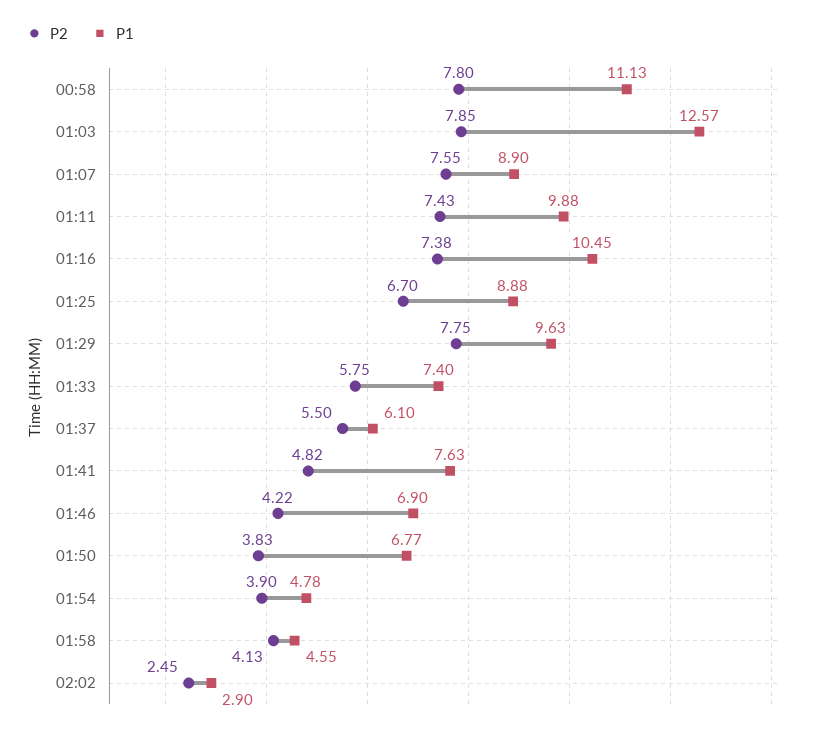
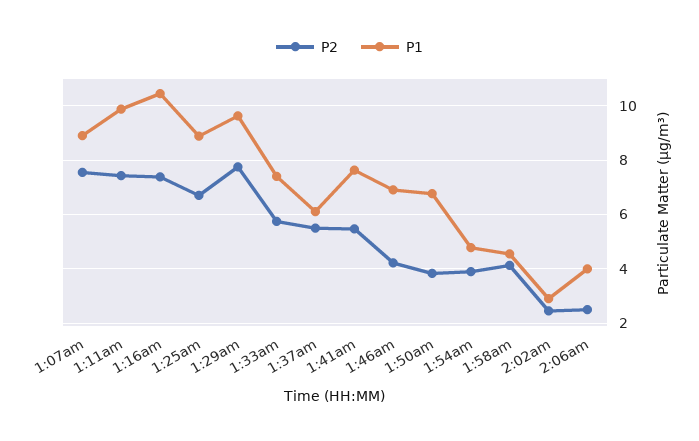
P2, 00:58: 7.8 -> none
P1, 00:58: 11.13 -> none
P2, 01:03: 7.85 -> none
P1, 01:03: 12.57 -> none
P2, 01:41: 4.82 -> 5.5
P2, 2:06am: none -> 2.5
P1, 2:06am: none -> 4

